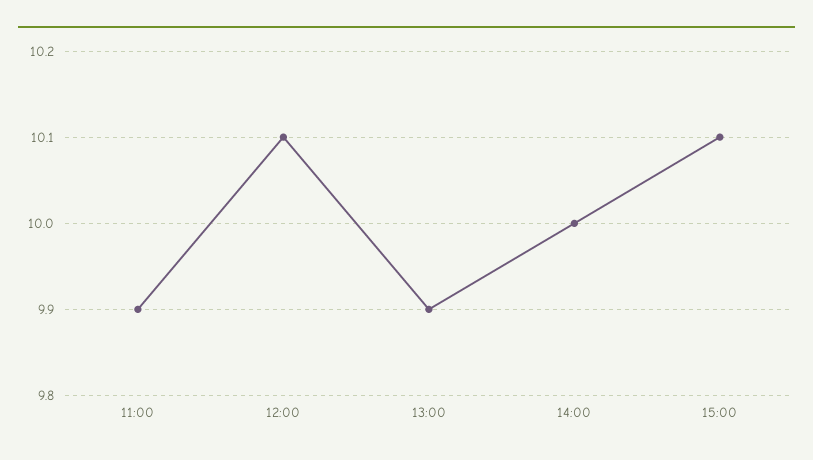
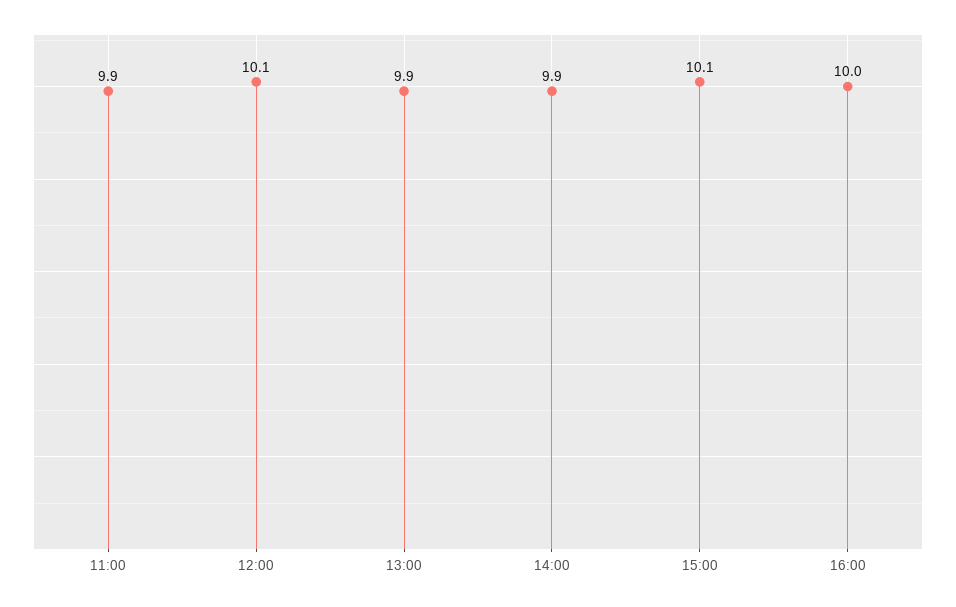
14:00: 10 -> 9.9
16:00: none -> 10

